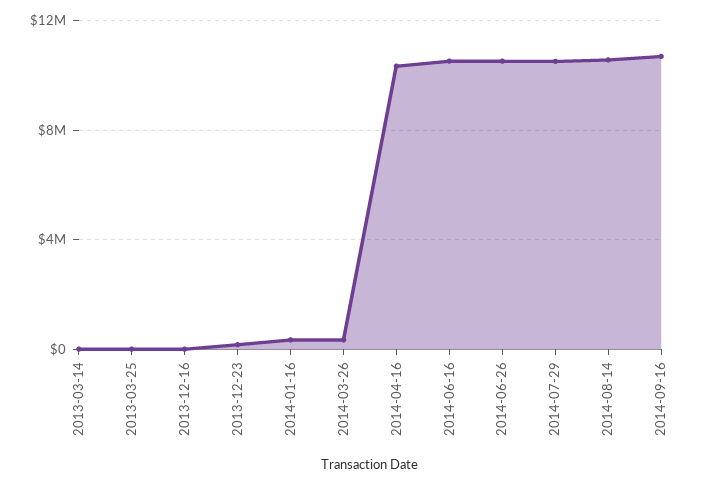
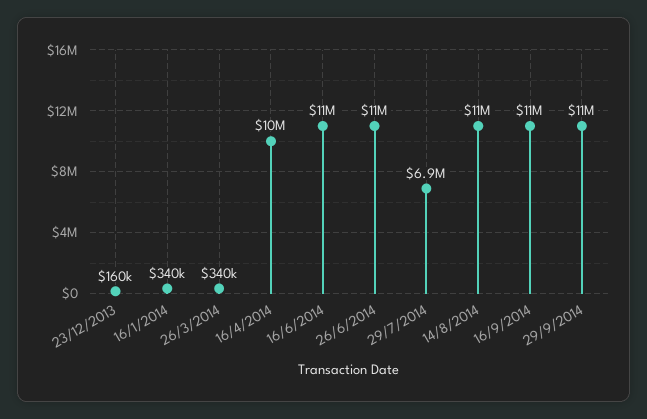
2013-03-14: 0 -> none
2013-03-25: 0 -> none
2013-12-16: 0 -> none
2014-07-29: 10500000 -> 6900000
29/9/2014: none -> 11000000

